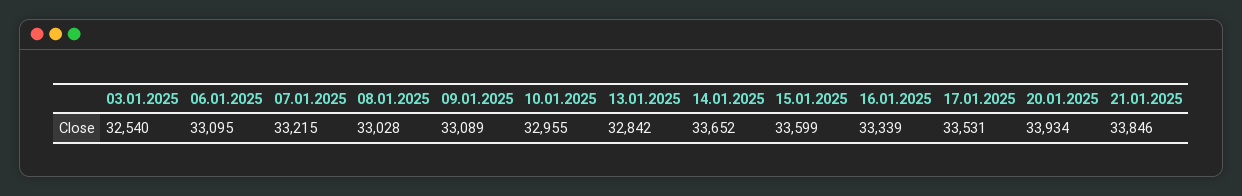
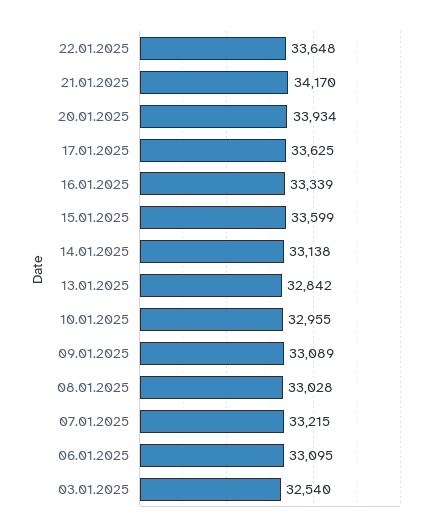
14.01.2025: 33652 -> 33138
17.01.2025: 33531 -> 33625
21.01.2025: 33846 -> 34170
22.01.2025: none -> 33648

